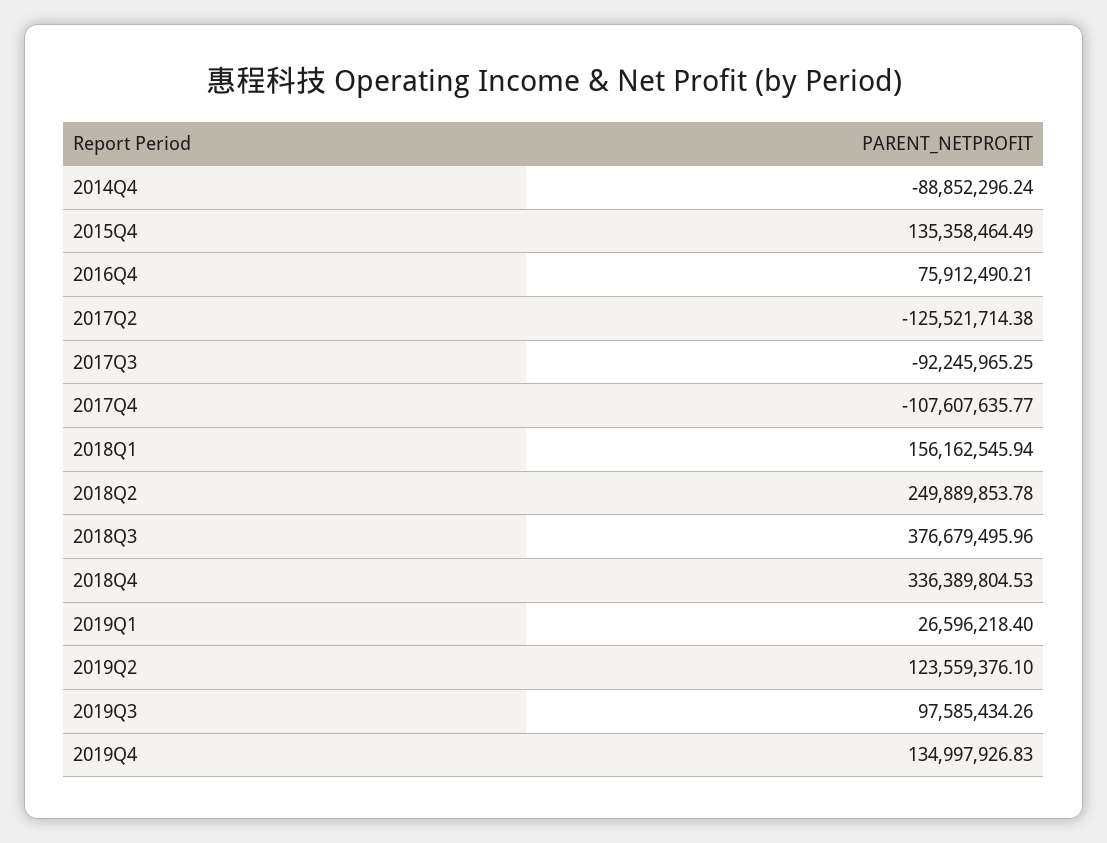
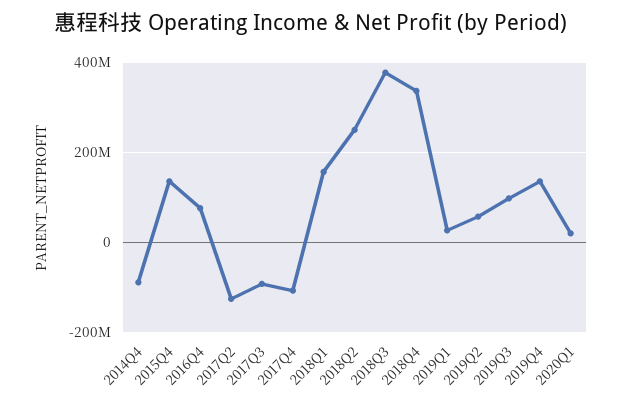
2019Q2: 123559376.1 -> 60000000
2020Q1: none -> 20000000

